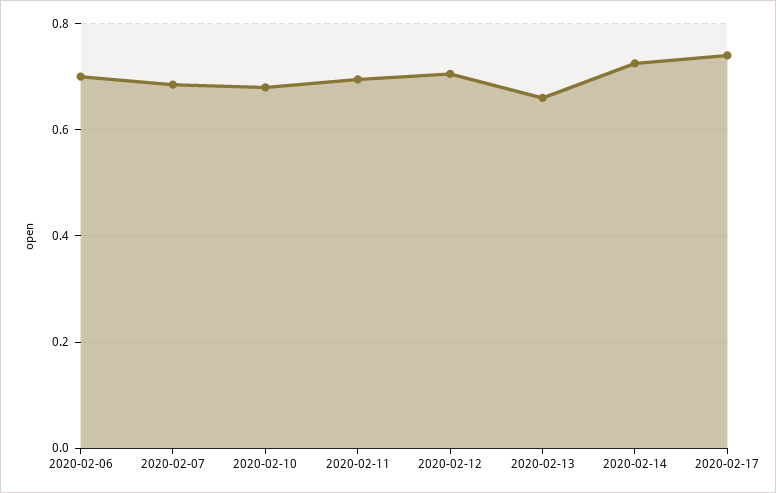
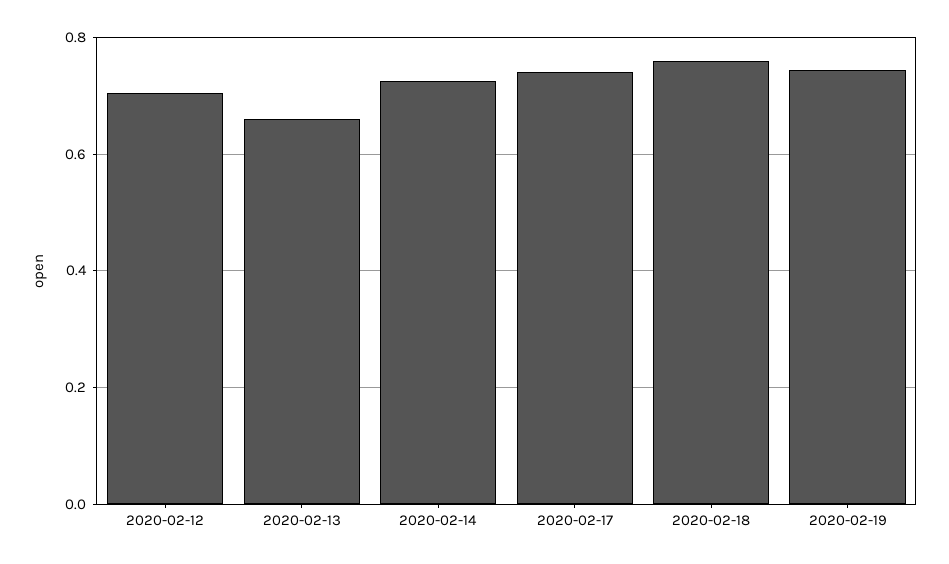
2020-02-06: 0.7 -> none
2020-02-07: 0.68 -> none
2020-02-10: 0.68 -> none
2020-02-11: 0.7 -> none
2020-02-18: none -> 0.76
2020-02-19: none -> 0.74

